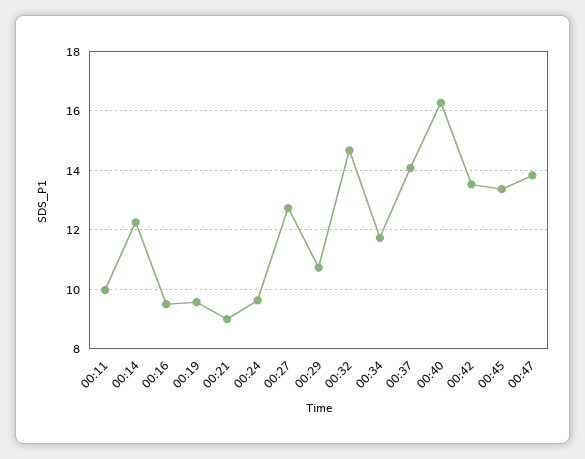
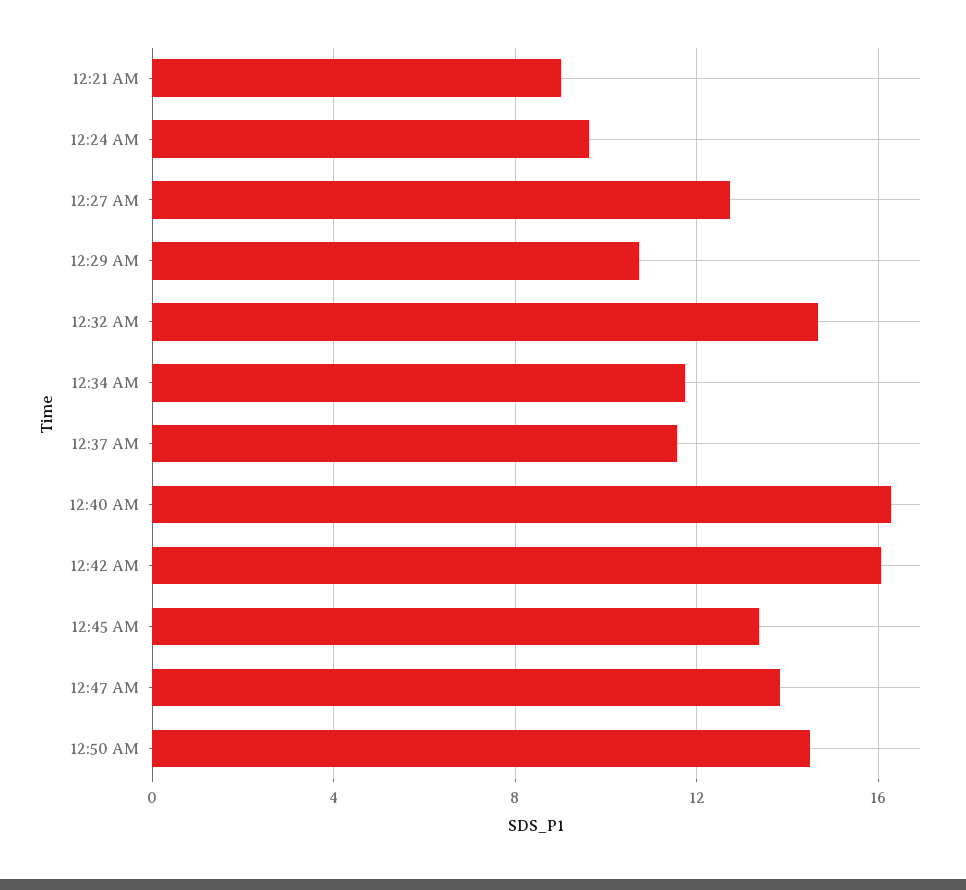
00:11: 10 -> none
00:14: 12.25 -> none
00:16: 9.5 -> none
00:19: 9.5 -> none
00:37: 14 -> 11.5
00:42: 13.5 -> 16
12:50 AM: none -> 14.5

